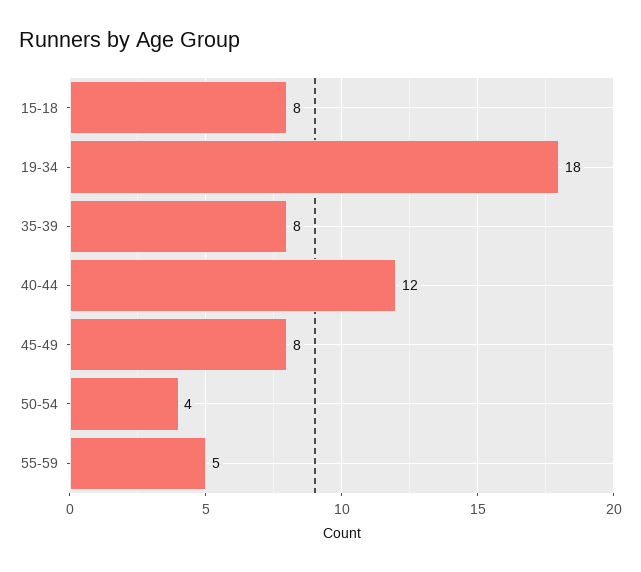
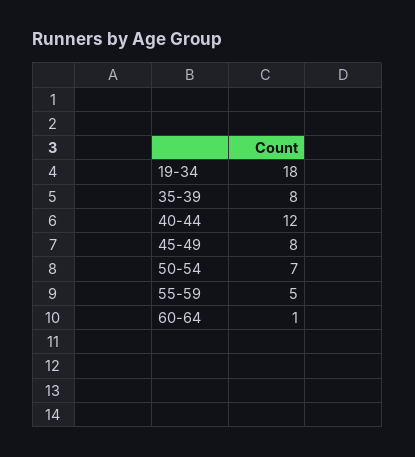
15-18: 8 -> none
50-54: 4 -> 7
60-64: none -> 1

